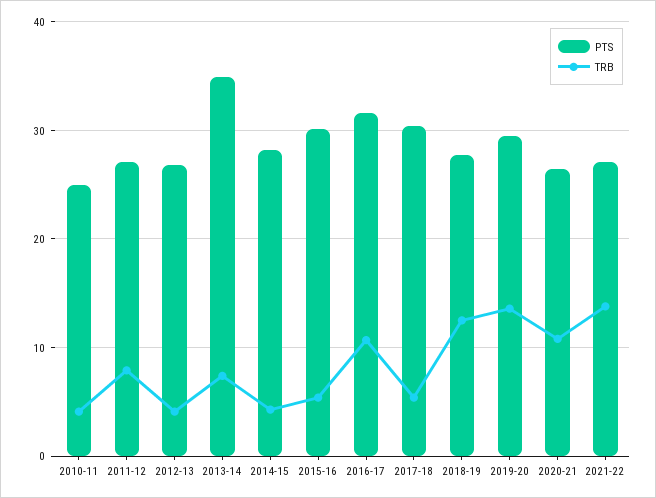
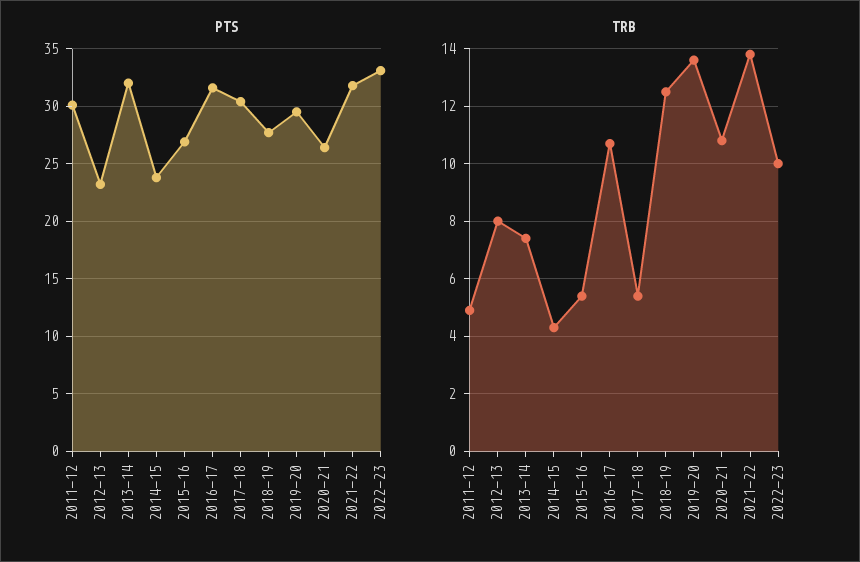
PTS, 2010-11: 25 -> none
TRB, 2010-11: 4 -> none
PTS, 2011-12: 27 -> 30
TRB, 2011-12: 8 -> 5
PTS, 2012-13: 27 -> 23
TRB, 2012-13: 4 -> 8
PTS, 2013-14: 35 -> 32
PTS, 2014-15: 28 -> 24
PTS, 2015-16: 30 -> 27
PTS, 2021-22: 27 -> 32
PTS, 2022-23: none -> 33
TRB, 2022-23: none -> 10

